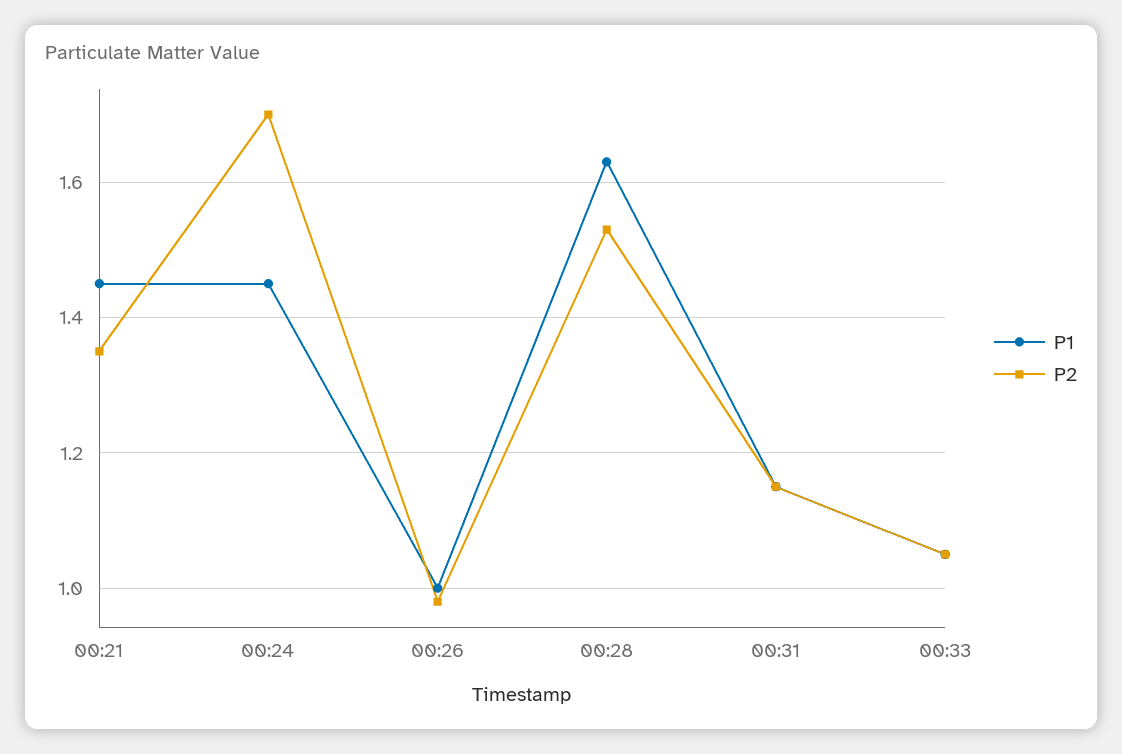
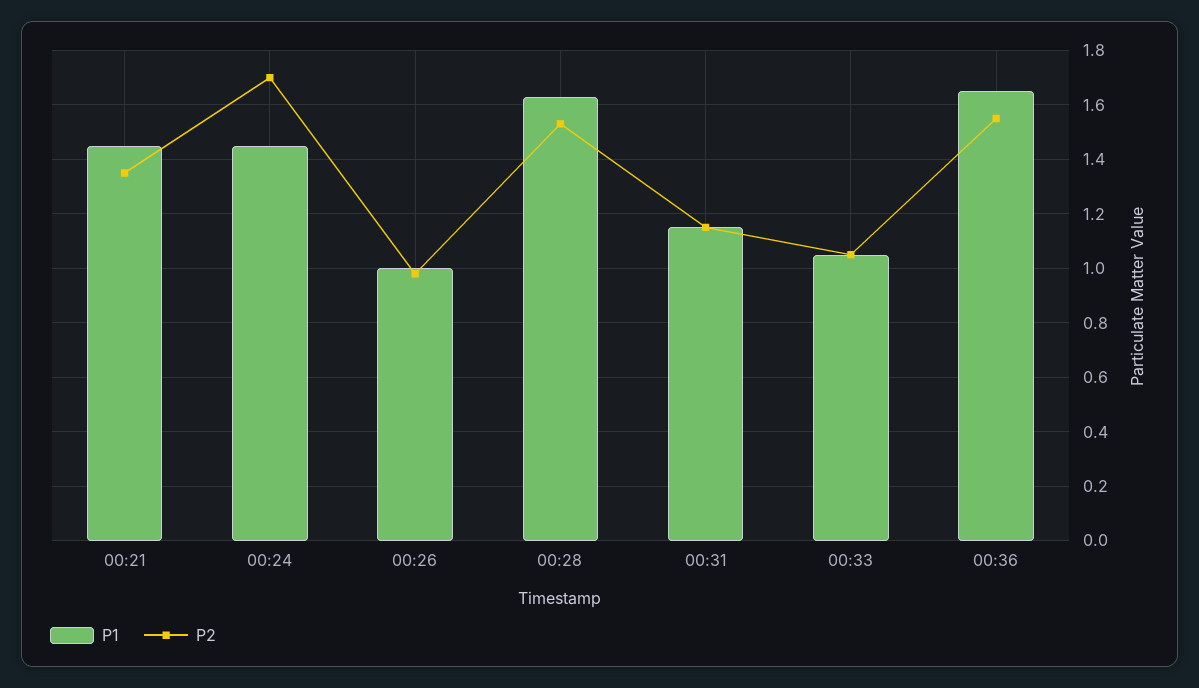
P1, 00:36: none -> 1.65
P2, 00:36: none -> 1.55

